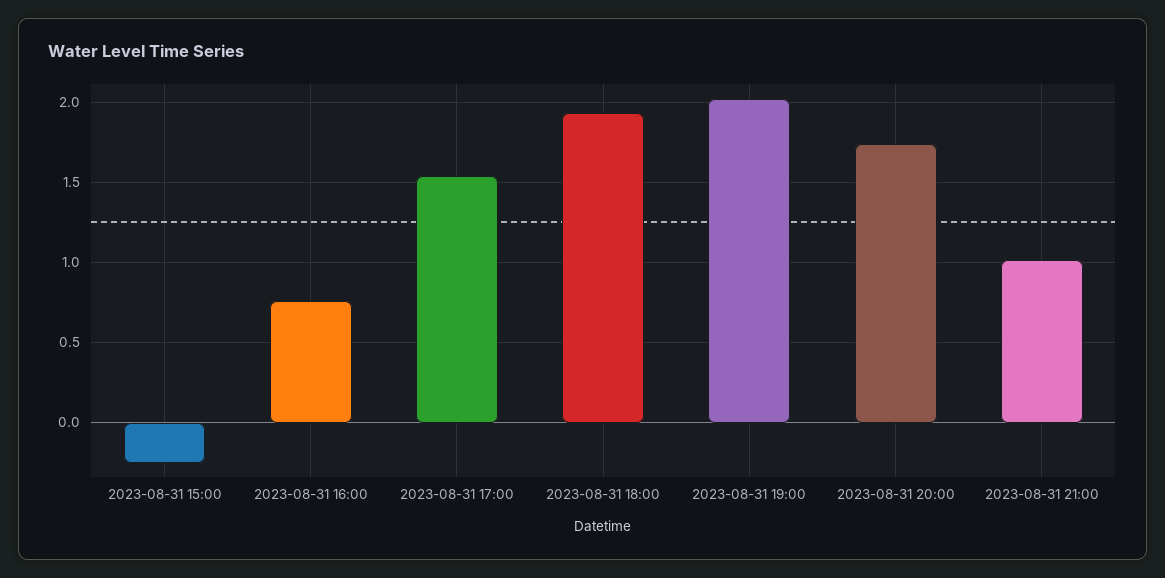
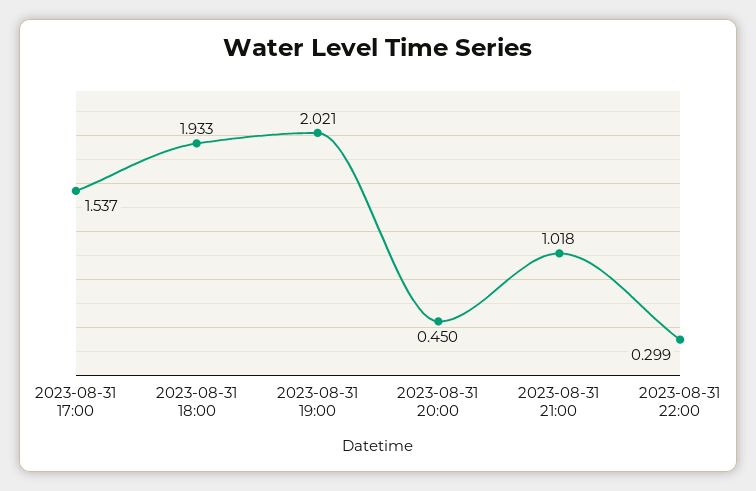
2023-08-31 15:00: -0.25 -> none
2023-08-31 16:00: 0.75 -> none
2023-08-31 20:00: 1.75 -> 0.45
2023-08-31 22:00: none -> 0.299

